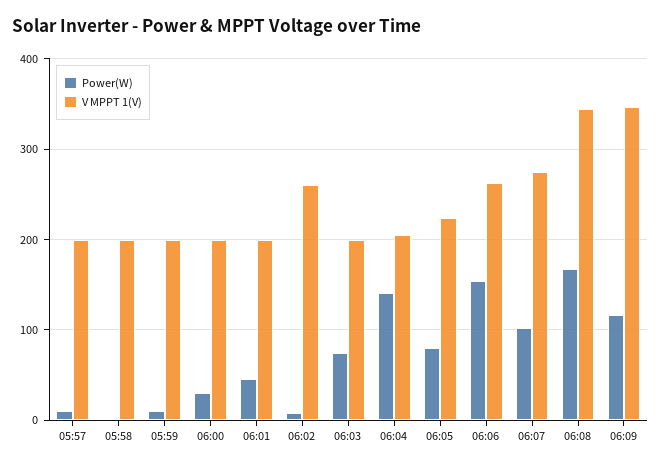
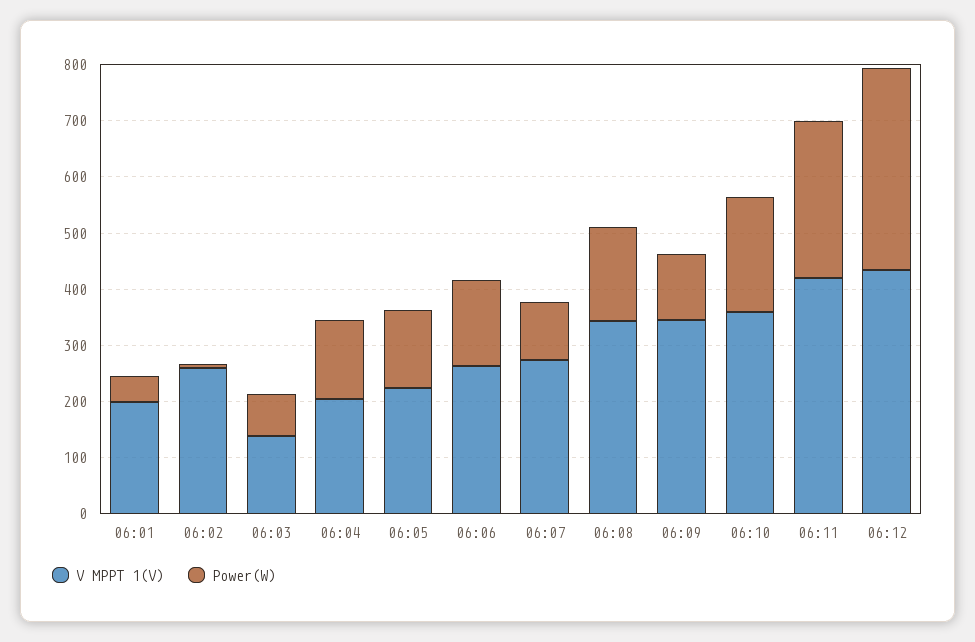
Power(W), 05:57: 10 -> none
V MPPT 1(V), 05:57: 200 -> none
Power(W), 05:58: 0 -> none
V MPPT 1(V), 05:58: 200 -> none
Power(W), 05:59: 10 -> none
V MPPT 1(V), 05:59: 200 -> none
Power(W), 06:00: 30 -> none
V MPPT 1(V), 06:00: 200 -> none
V MPPT 1(V), 06:03: 200 -> 140
Power(W), 06:05: 80 -> 140
V MPPT 1(V), 06:10: none -> 360
Power(W), 06:10: none -> 200
V MPPT 1(V), 06:11: none -> 420
Power(W), 06:11: none -> 280
V MPPT 1(V), 06:12: none -> 440
Power(W), 06:12: none -> 360

